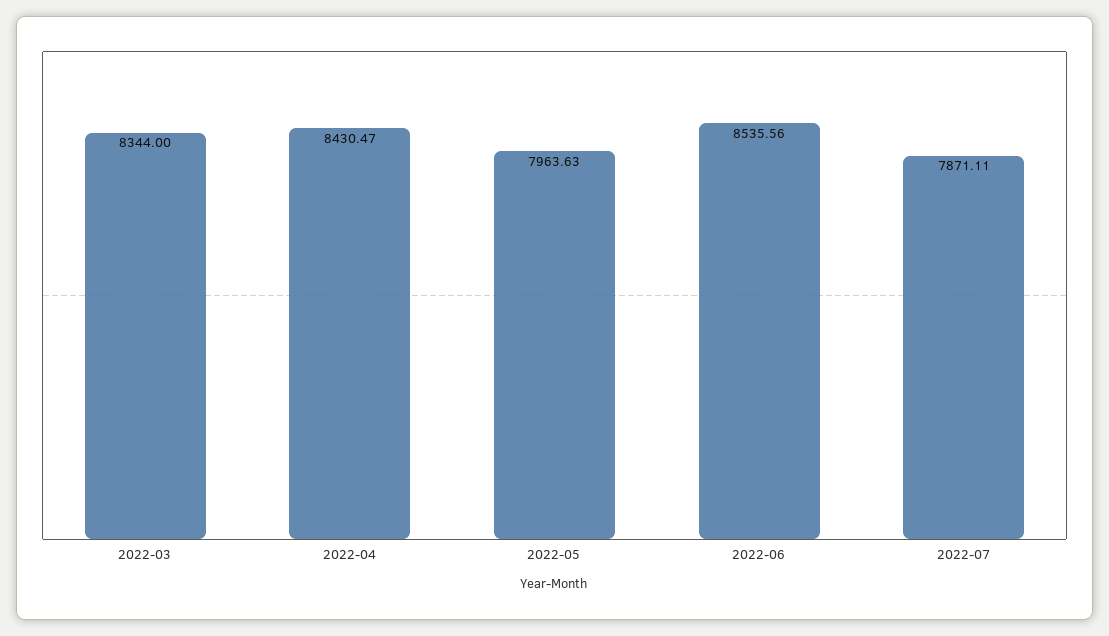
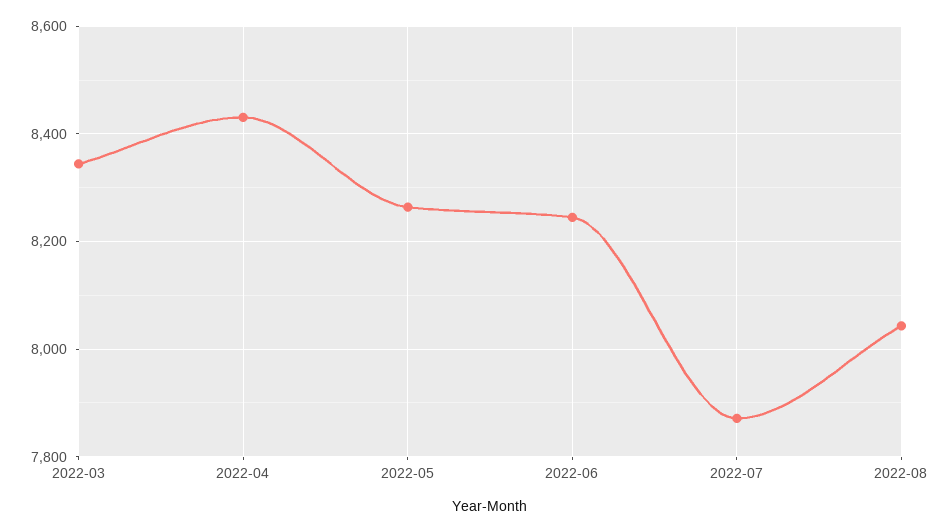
2022-05: 7963.63 -> 8260
2022-06: 8535.56 -> 8240
2022-08: none -> 8040

